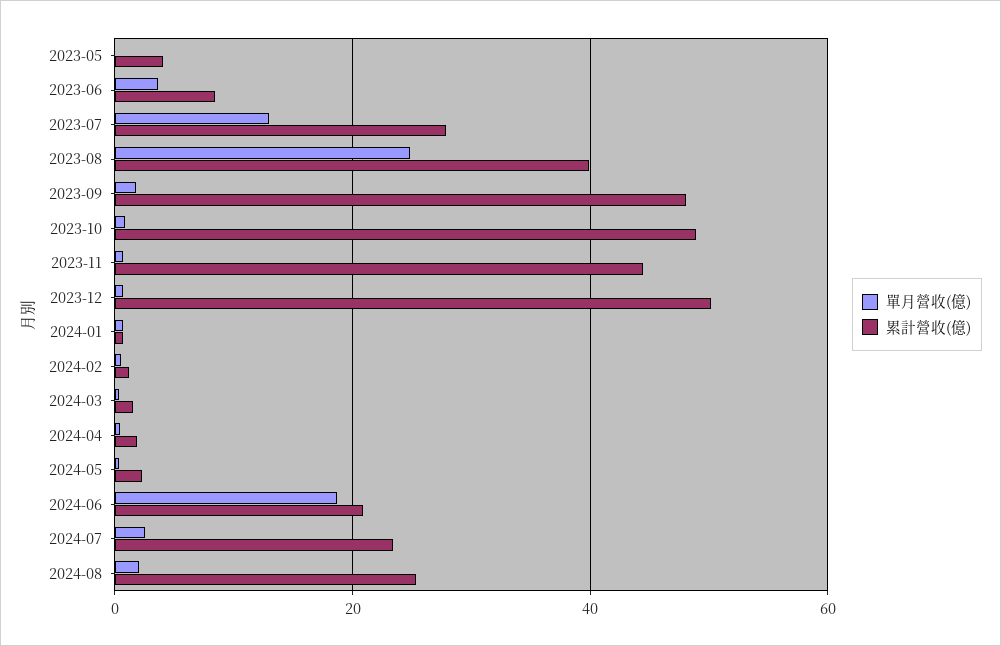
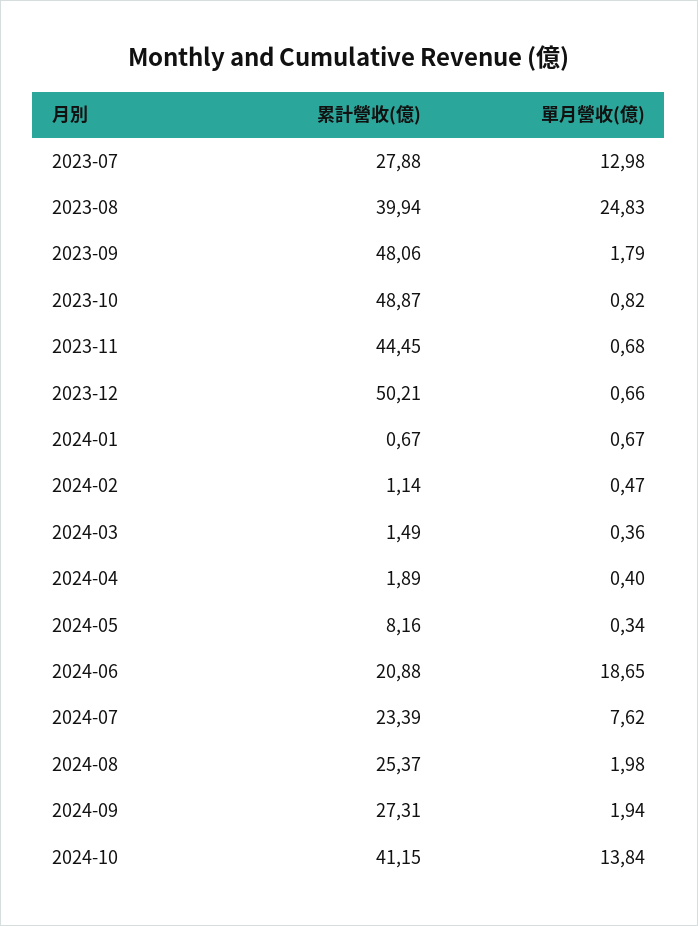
單月營收(億), 2023-05: 0 -> none
累計營收(億), 2023-05: 4 -> none
單月營收(億), 2023-06: 4 -> none
累計營收(億), 2023-06: 8 -> none
累計營收(億), 2024-05: 2 -> 8.16
單月營收(億), 2024-07: 2 -> 7.62
累計營收(億), 2024-09: none -> 27.31
單月營收(億), 2024-09: none -> 1.94
累計營收(億), 2024-10: none -> 41.15
單月營收(億), 2024-10: none -> 13.84

